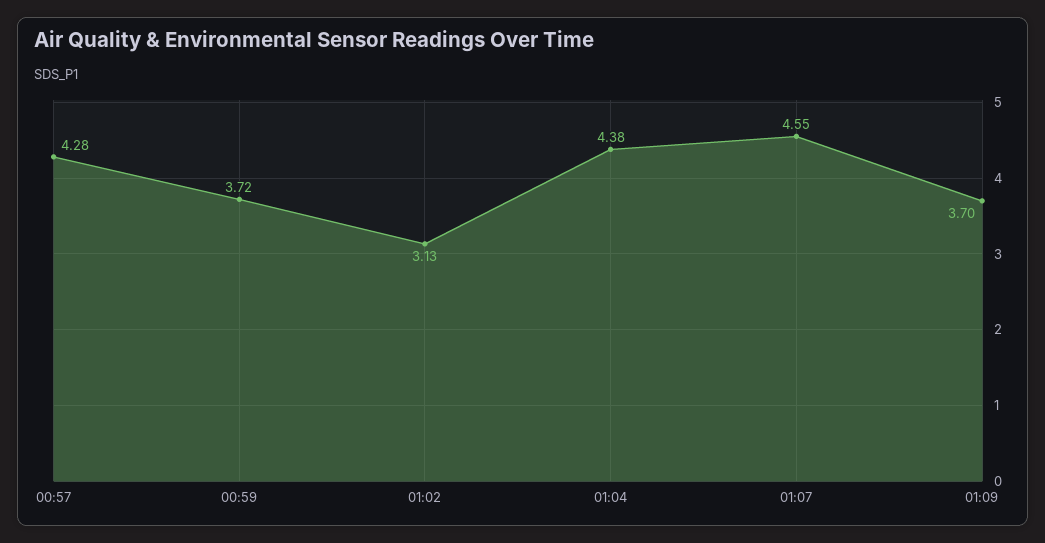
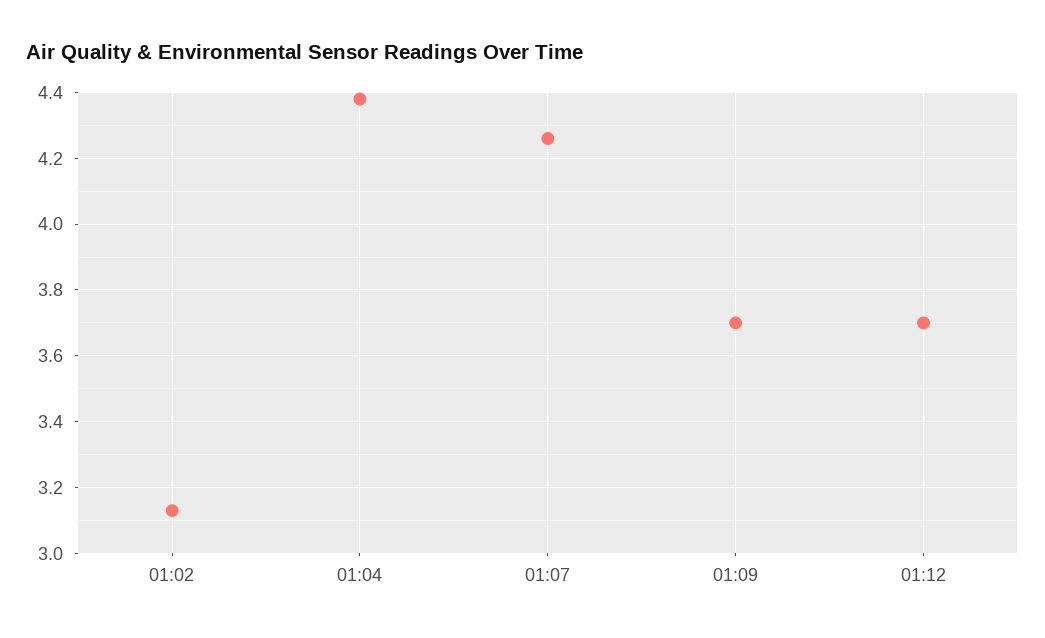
00:57: 4.28 -> none
00:59: 3.72 -> none
01:07: 4.55 -> 4.25
01:12: none -> 3.7

